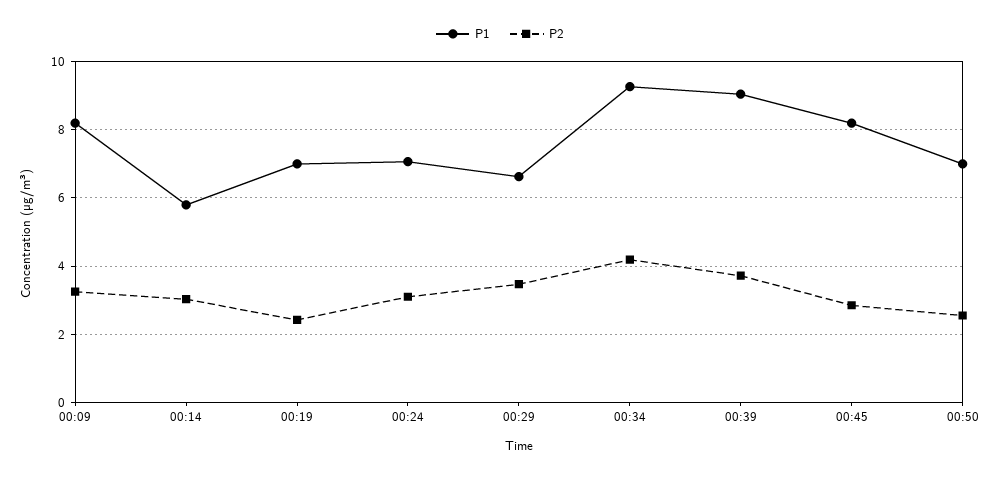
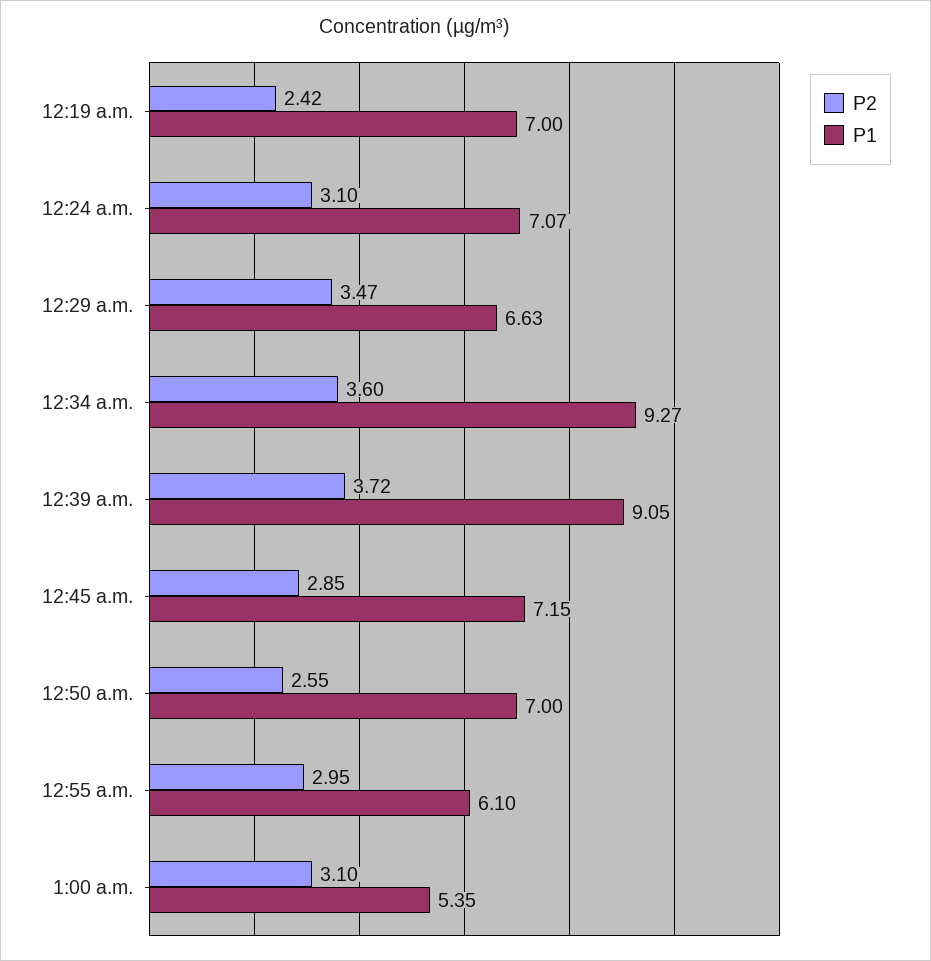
P1, 00:09: 8.2 -> none
P2, 00:09: 3.2 -> none
P1, 00:14: 5.8 -> none
P2, 00:14: 3 -> none
P2, 00:34: 4.2 -> 3.6
P1, 00:45: 8.2 -> 7.15
P2, 12:55 a.m.: none -> 2.95
P1, 12:55 a.m.: none -> 6.1
P2, 1:00 a.m.: none -> 3.1
P1, 1:00 a.m.: none -> 5.35

